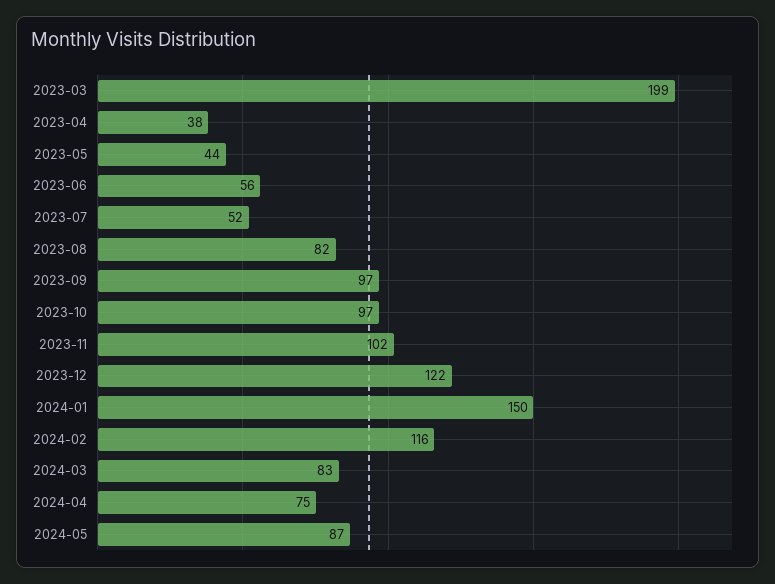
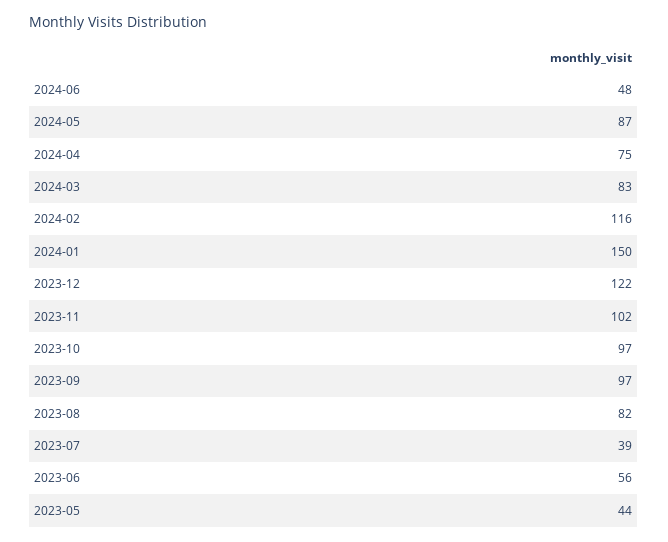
2023-03: 199 -> none
2023-04: 38 -> none
2023-07: 52 -> 39
2024-06: none -> 48

